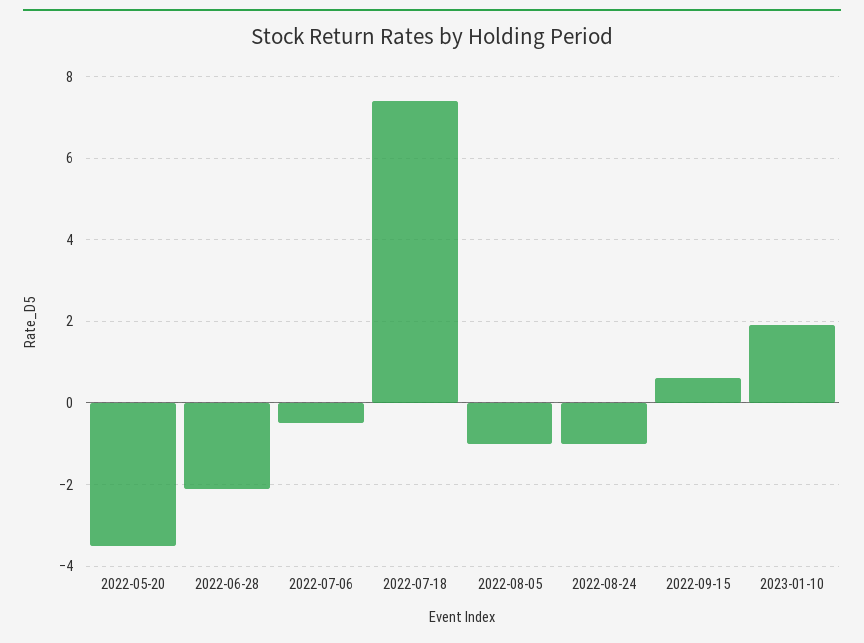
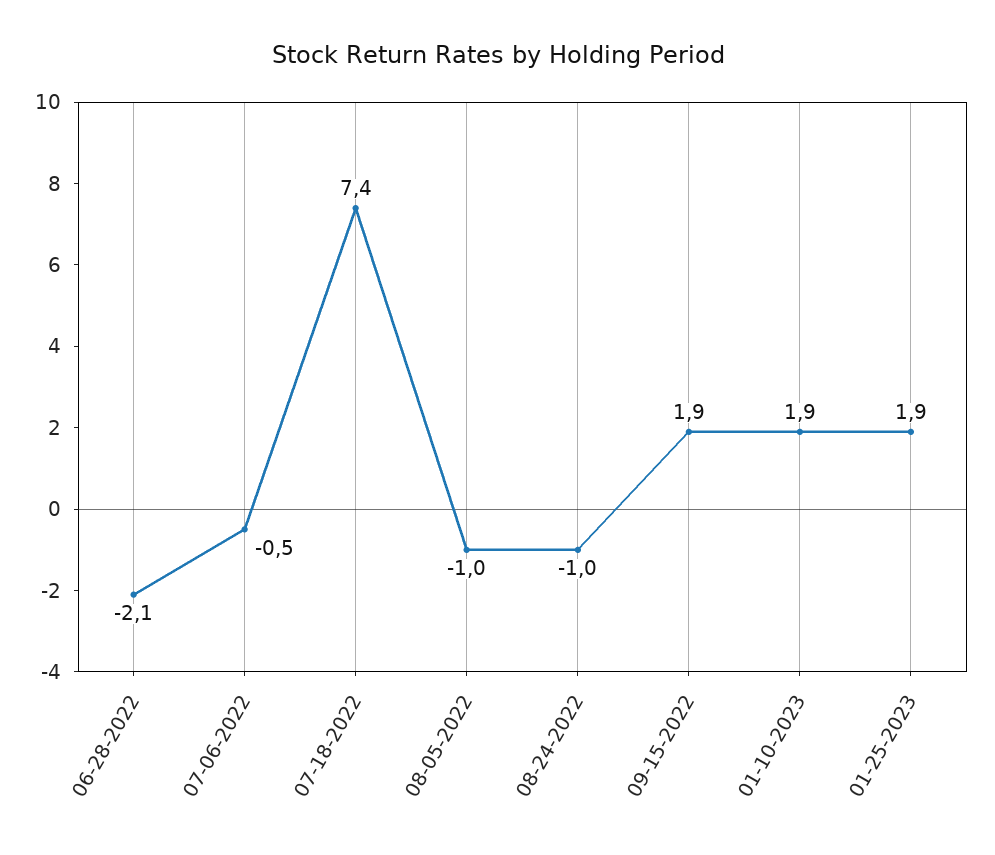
2022-05-20: -3.5 -> none
2022-09-15: 0.5 -> 1.9
01-25-2023: none -> 1.9

